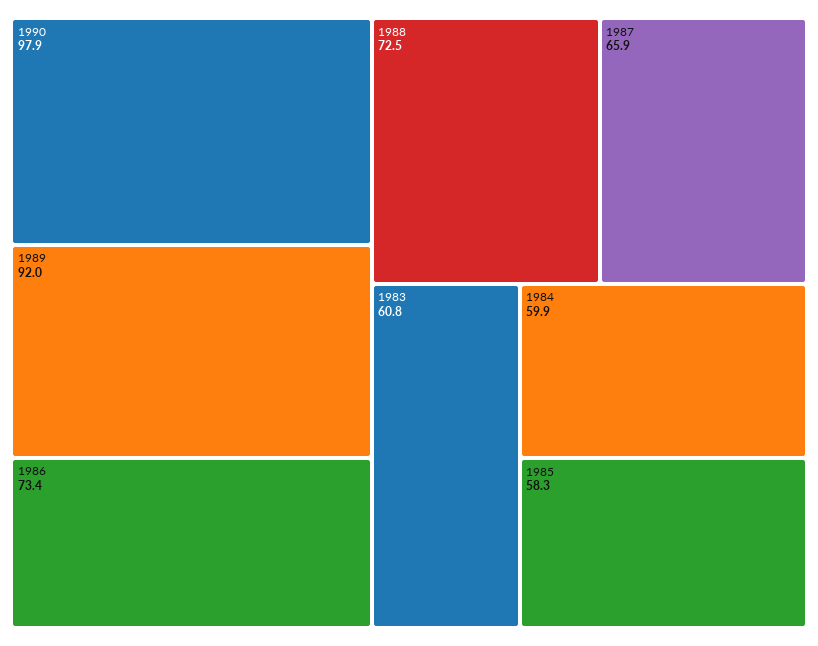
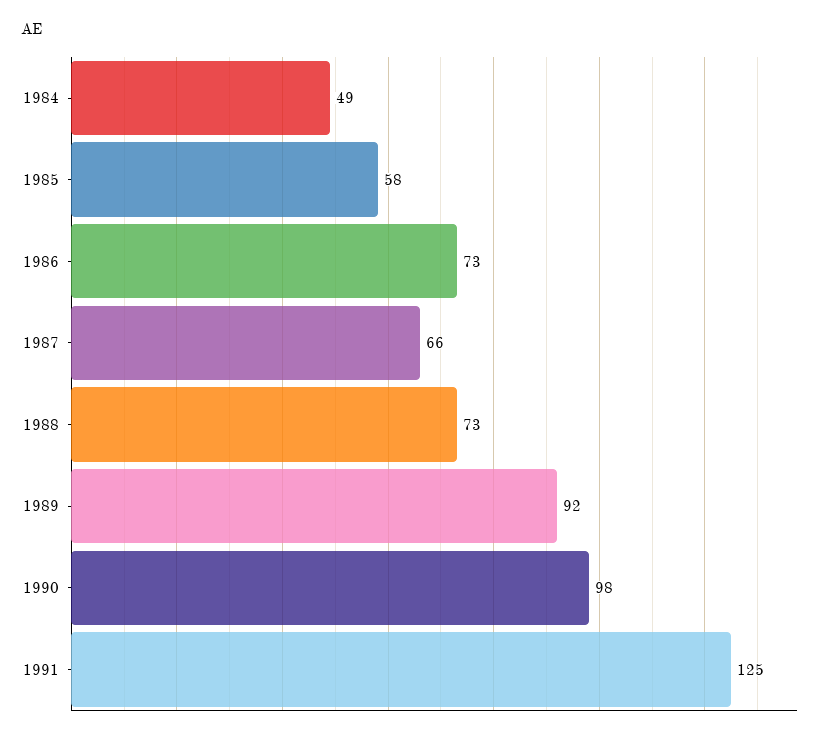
1983: 60.8 -> none
1984: 59.9 -> 49
1991: none -> 125

